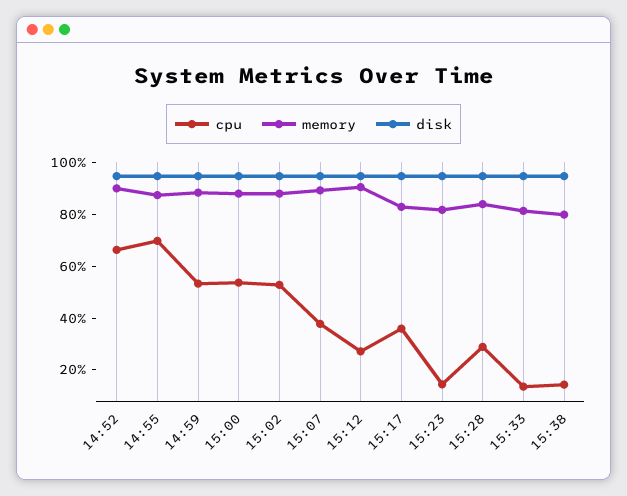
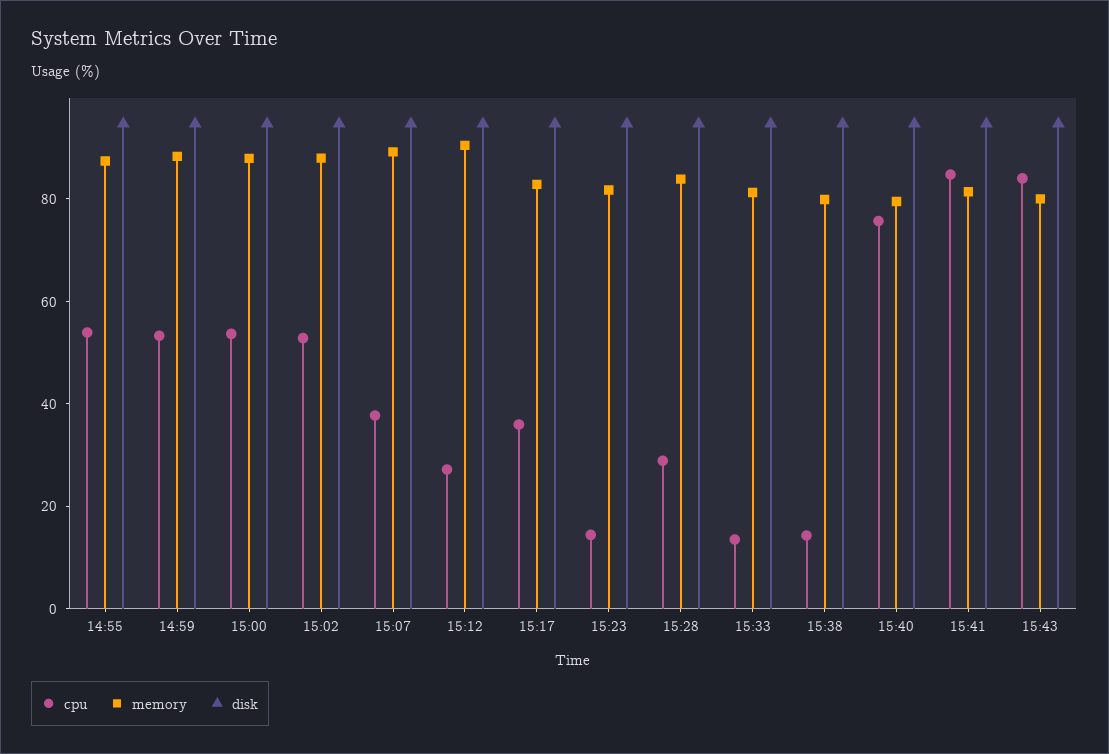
cpu, 14:52: 65 -> none
memory, 14:52: 90 -> none
disk, 14:52: 95 -> none
cpu, 14:55: 70 -> 55
cpu, 15:40: none -> 75
memory, 15:40: none -> 80
disk, 15:40: none -> 95
cpu, 15:41: none -> 85
memory, 15:41: none -> 80
disk, 15:41: none -> 95
cpu, 15:43: none -> 85
memory, 15:43: none -> 80
disk, 15:43: none -> 95

